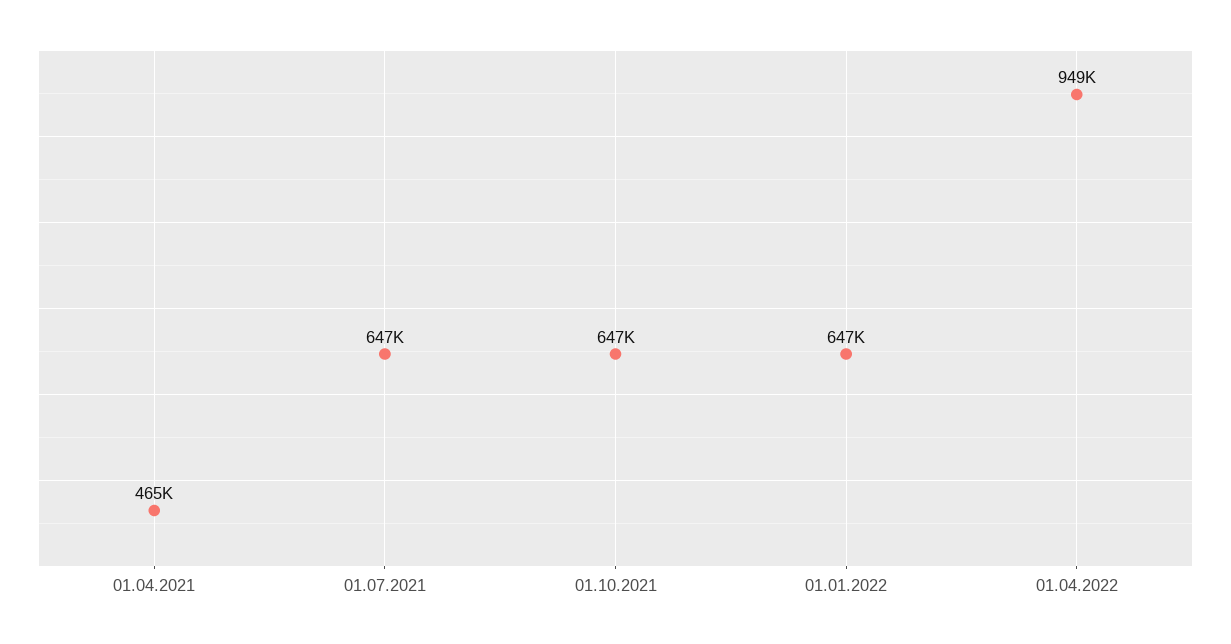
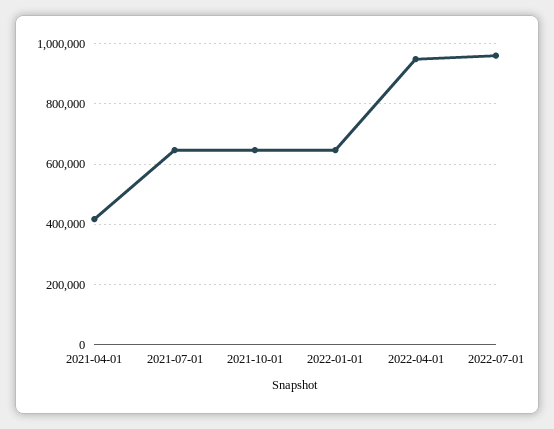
01.04.2021: 465000 -> 420000
2022-07-01: none -> 960000

